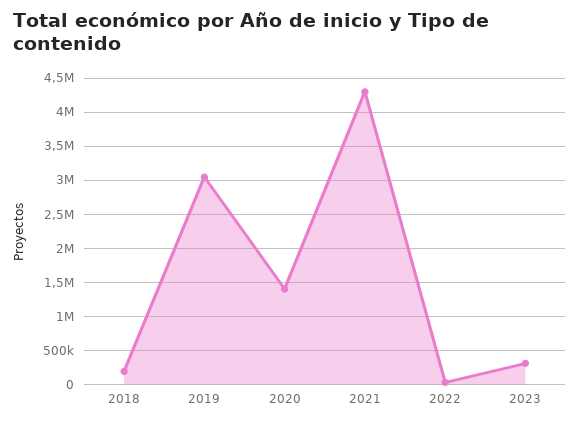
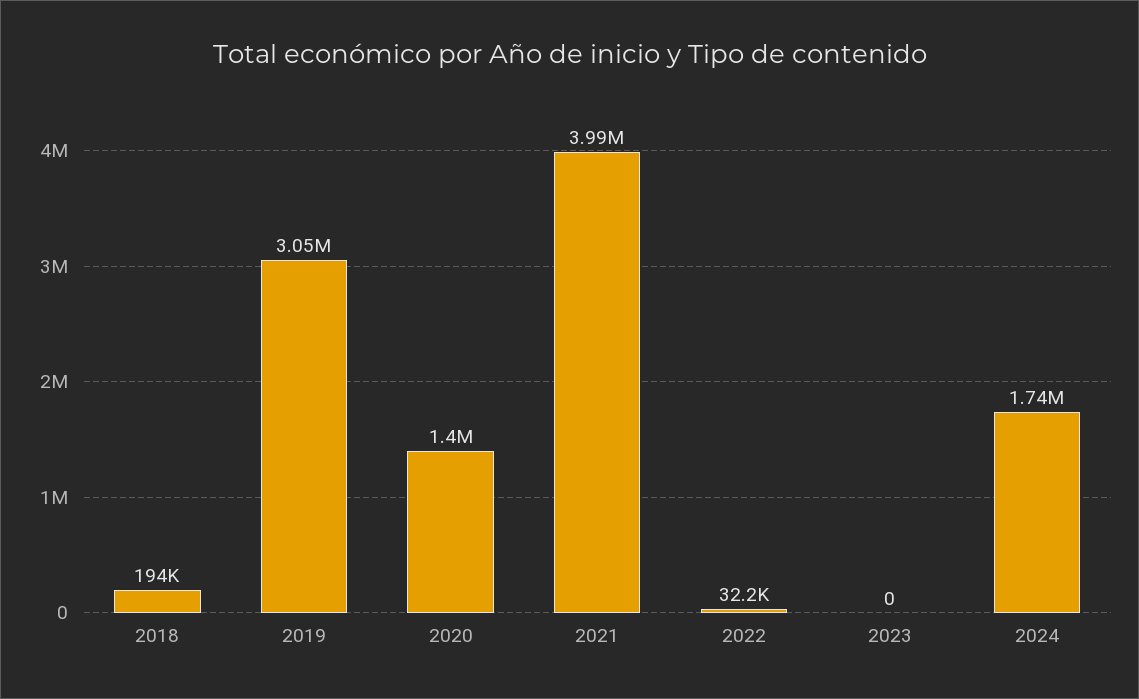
2021: 4300000 -> 3990000
2023: 300000 -> 0
2024: none -> 1740000

